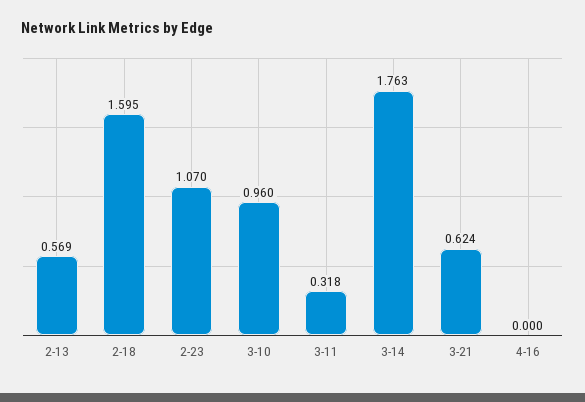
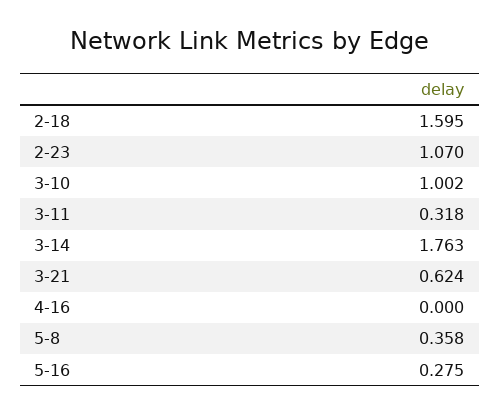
2-13: 0.569 -> none
3-10: 0.96 -> 1.002
5-8: none -> 0.358
5-16: none -> 0.275

